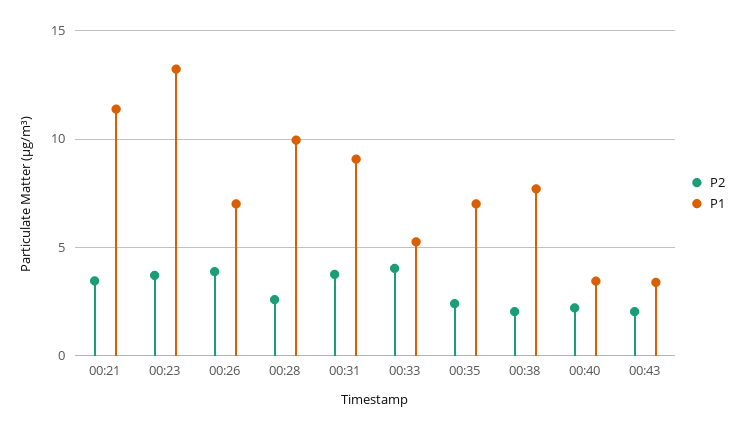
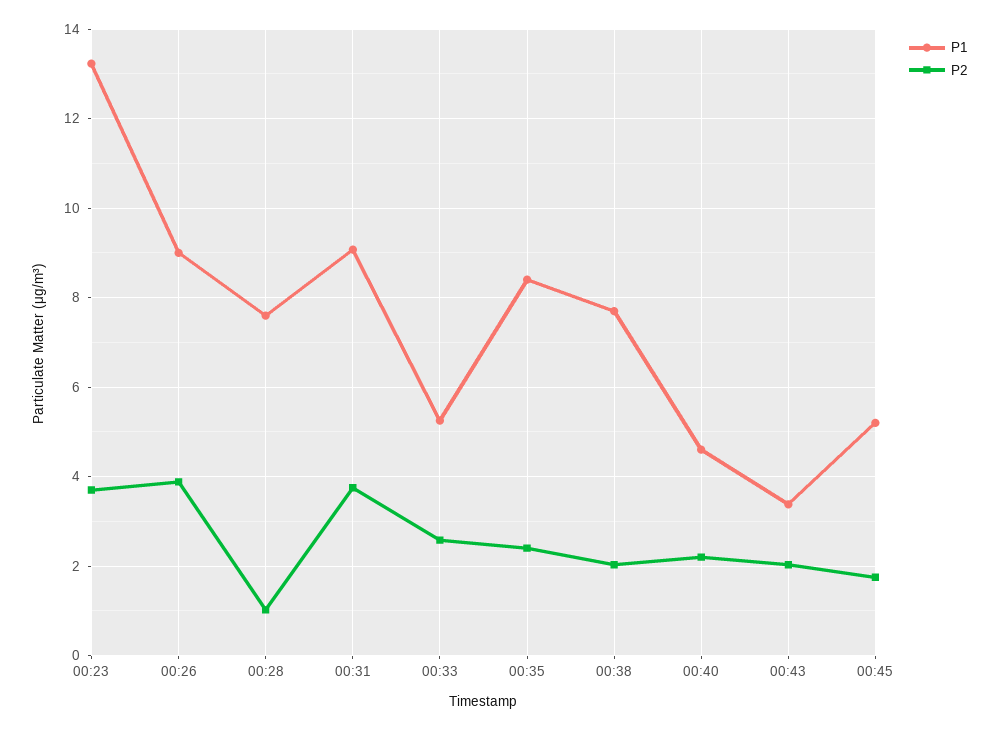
P2, 00:21: 3.5 -> none
P1, 00:21: 11.5 -> none
P1, 00:26: 7 -> 9
P2, 00:28: 2.5 -> 1
P1, 00:28: 10 -> 7.6
P2, 00:33: 4 -> 2.6
P1, 00:35: 7 -> 8.4
P1, 00:40: 3.5 -> 4.6
P1, 00:45: none -> 5.2
P2, 00:45: none -> 1.8

